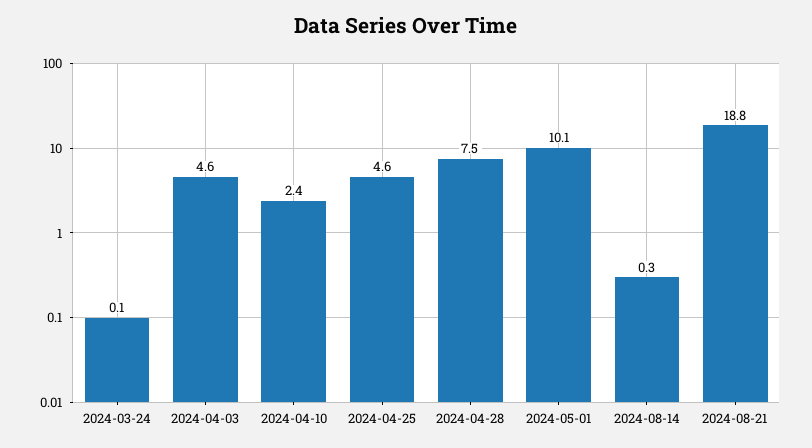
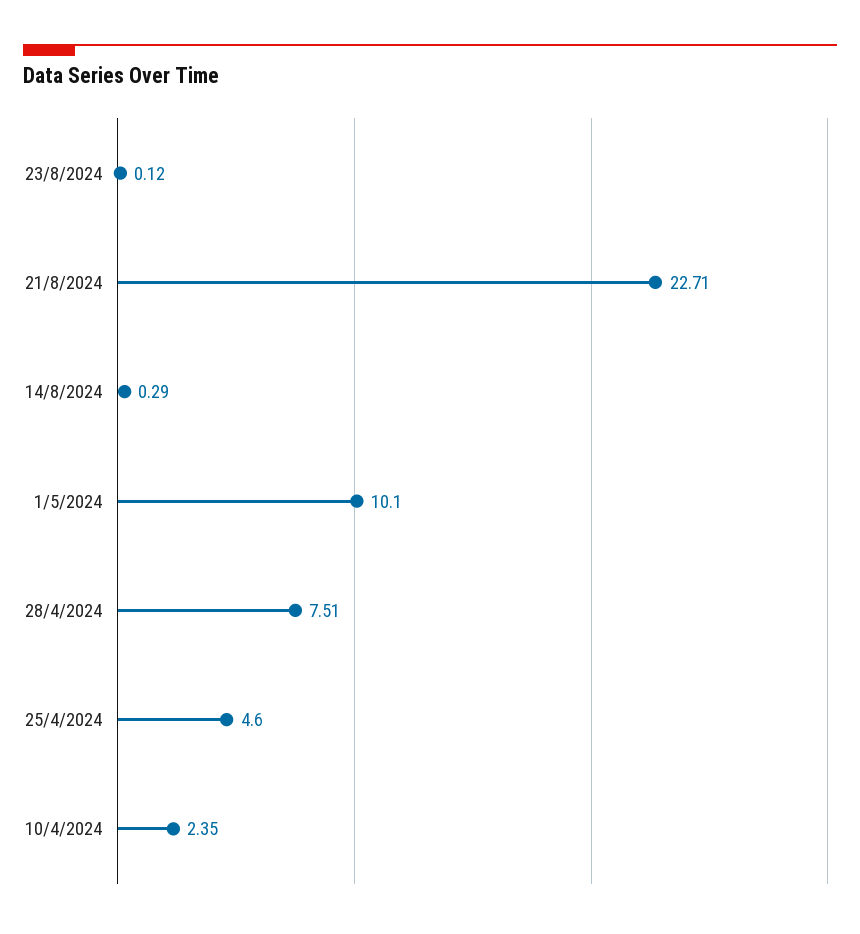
2024-03-24: 0.1 -> none
2024-04-03: 4.6 -> none
2024-08-21: 18.8 -> 22.71
23/8/2024: none -> 0.12

